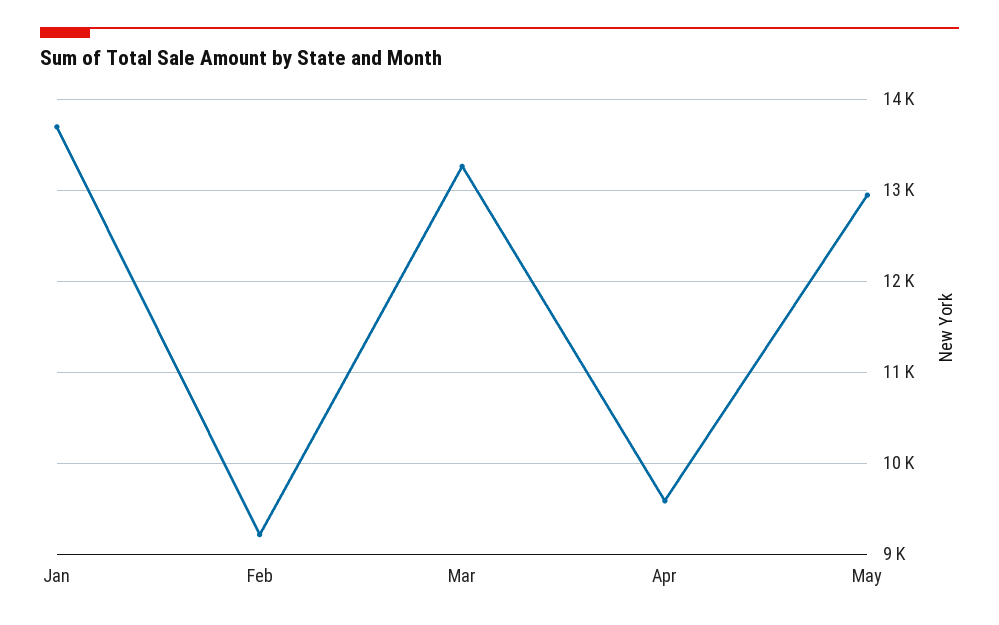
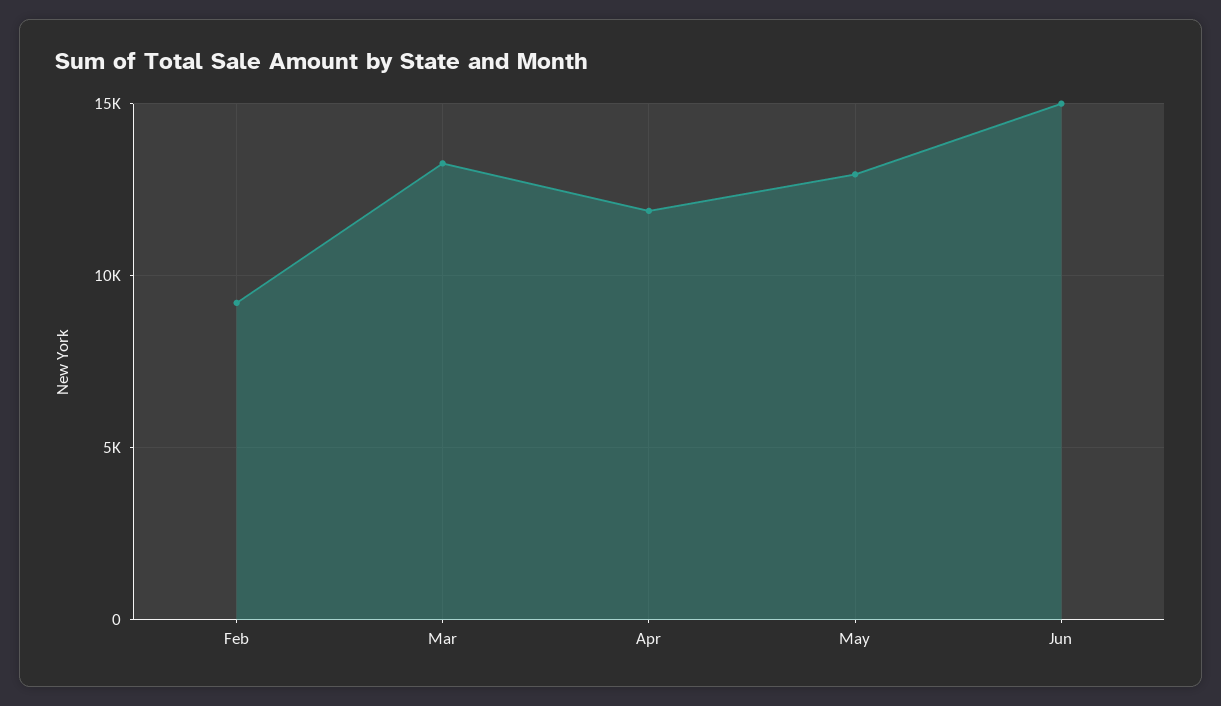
Jan: 13700 -> none
Apr: 9600 -> 12000
Jun: none -> 15000

